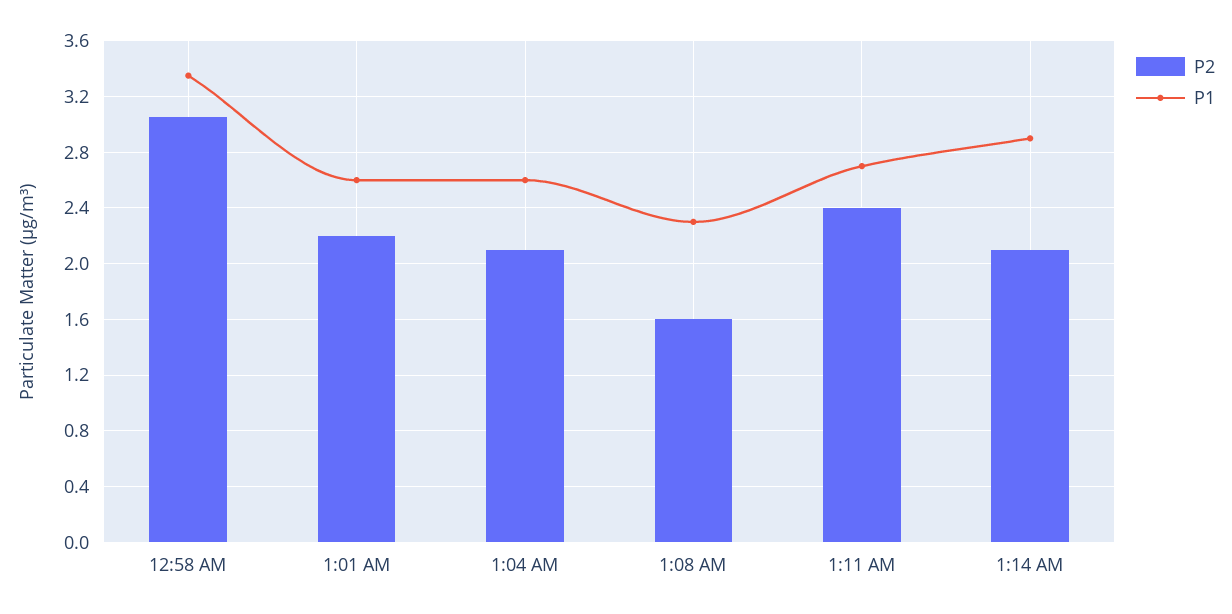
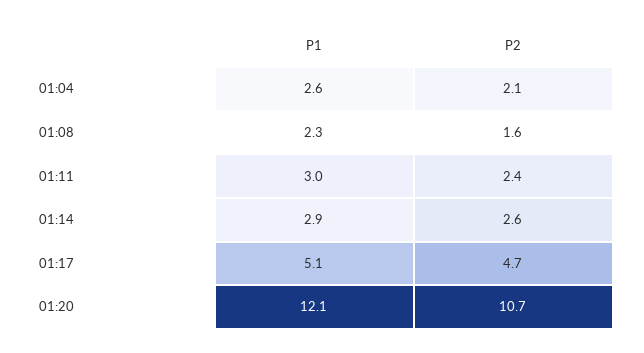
P2, 12:58 AM: 3.05 -> none
P1, 12:58 AM: 3.35 -> none
P2, 1:01 AM: 2.2 -> none
P1, 1:01 AM: 2.6 -> none
P1, 1:11 AM: 2.7 -> 3
P2, 1:14 AM: 2.1 -> 2.6
P1, 01:17: none -> 5.1
P2, 01:17: none -> 4.7
P1, 01:20: none -> 12.1
P2, 01:20: none -> 10.7

